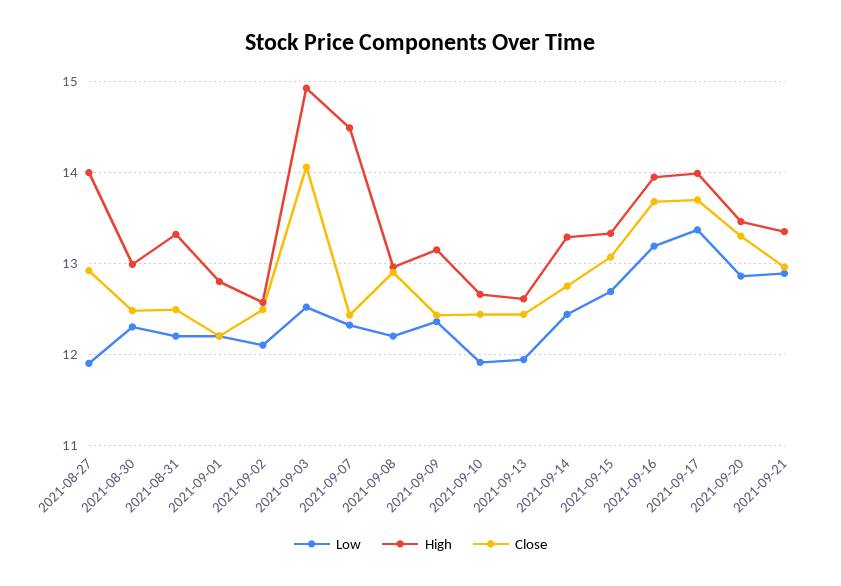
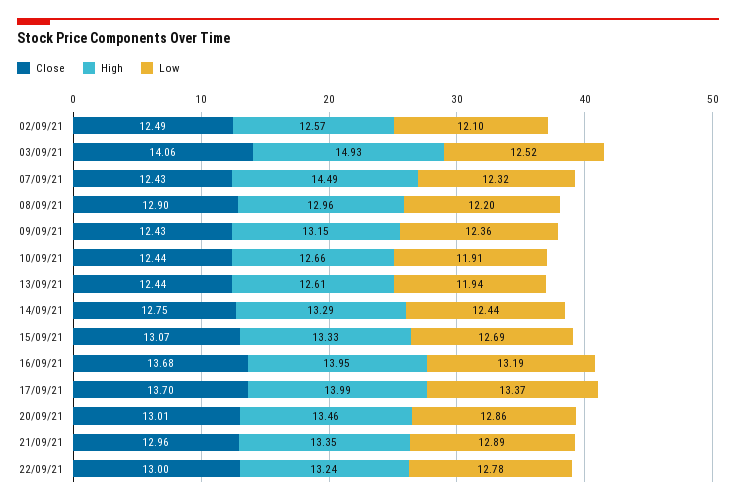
Low, 2021-08-27: 11.9 -> none
High, 2021-08-27: 14 -> none
Close, 2021-08-27: 12.9 -> none
Low, 2021-08-30: 12.3 -> none
High, 2021-08-30: 13 -> none
Close, 2021-08-30: 12.5 -> none
Low, 2021-08-31: 12.2 -> none
High, 2021-08-31: 13.3 -> none
Close, 2021-08-31: 12.5 -> none
Low, 2021-09-01: 12.2 -> none
High, 2021-09-01: 12.8 -> none
Close, 2021-09-01: 12.2 -> none
Close, 2021-09-20: 13.3 -> 13.01
Close, 22/09/21: none -> 13
High, 22/09/21: none -> 13.24
Low, 22/09/21: none -> 12.78

